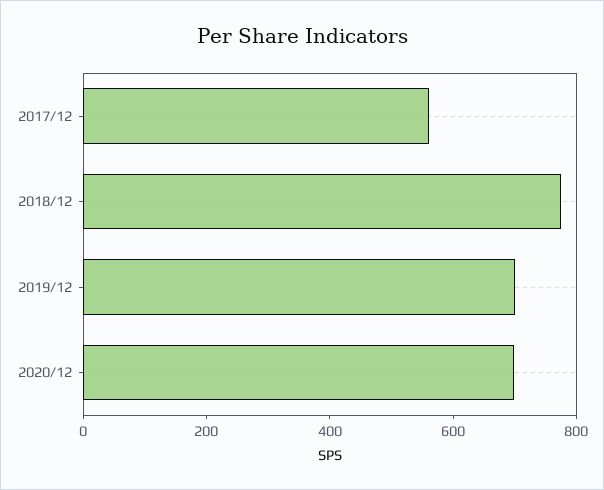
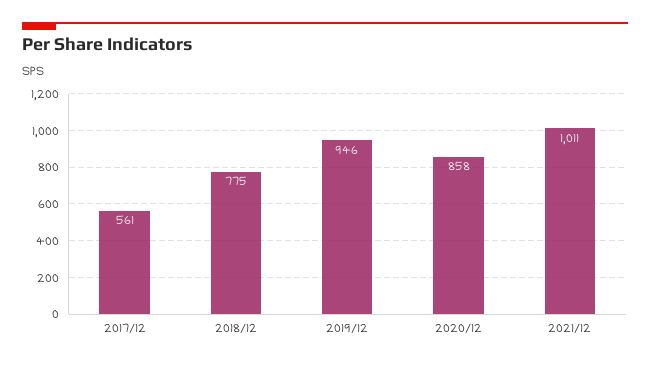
2019/12: 700 -> 946
2020/12: 700 -> 858
2021/12: none -> 1011

